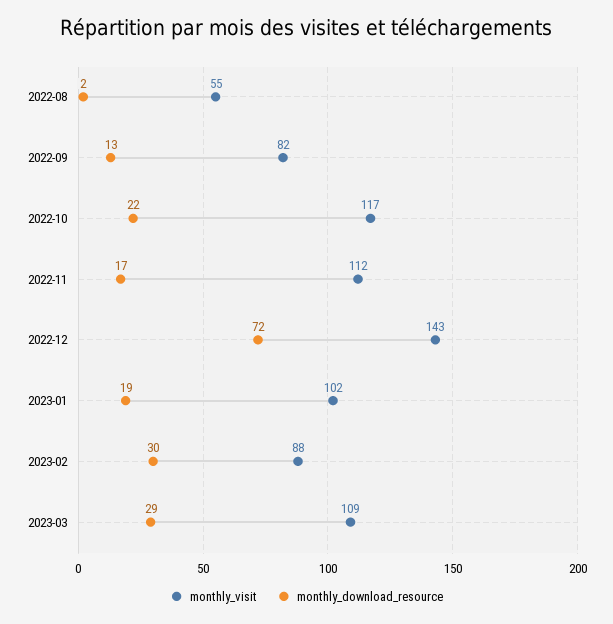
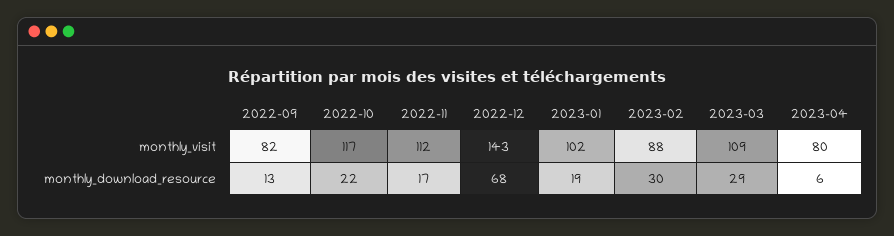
monthly_visit, 2022-08: 55 -> none
monthly_download_resource, 2022-08: 2 -> none
monthly_download_resource, 2022-12: 72 -> 68
monthly_visit, 2023-04: none -> 80
monthly_download_resource, 2023-04: none -> 6

